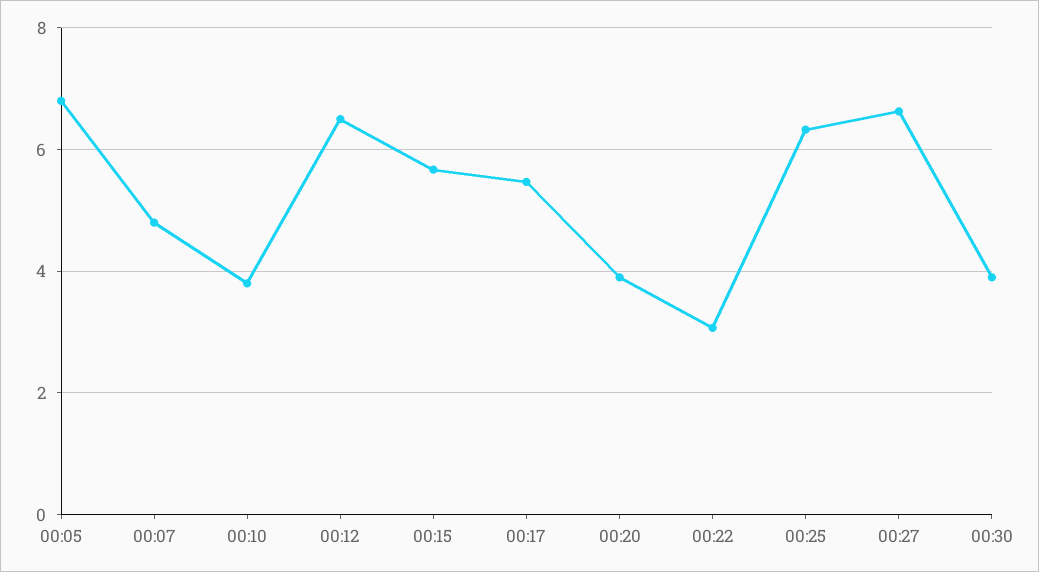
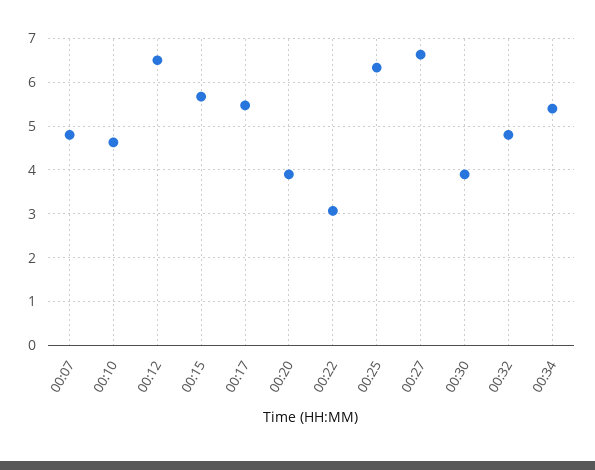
00:05: 6.8 -> none
00:10: 3.8 -> 4.6
00:32: none -> 4.8
00:34: none -> 5.4

